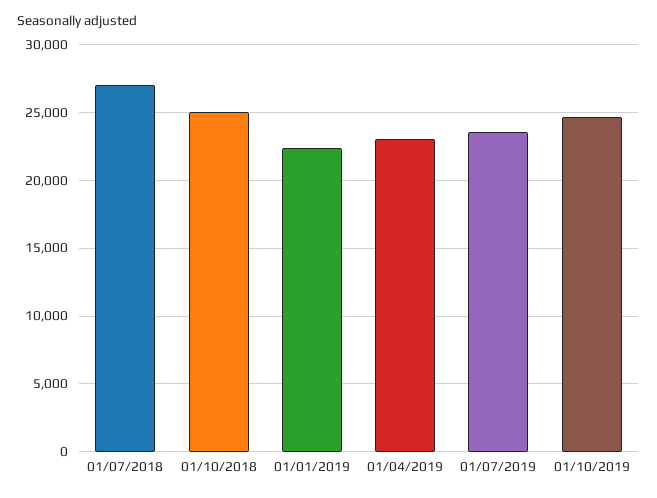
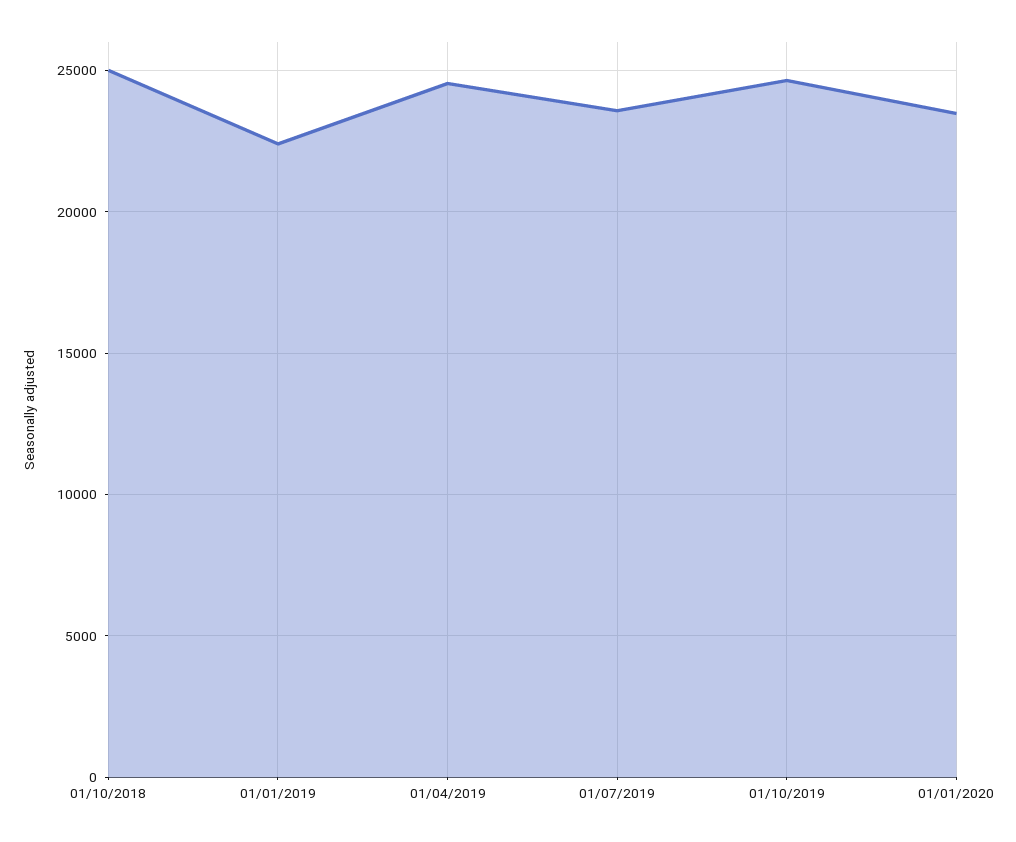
01/07/2018: 27000 -> none
01/04/2019: 23000 -> 24500
01/01/2020: none -> 23500

